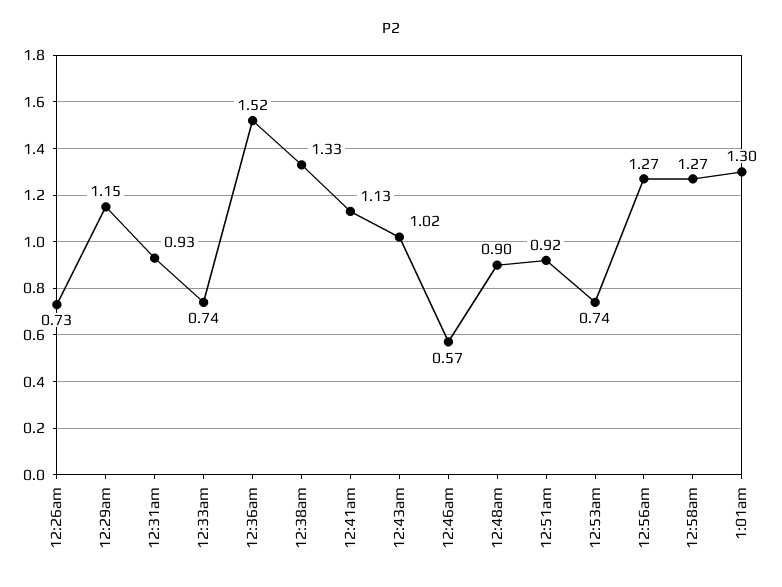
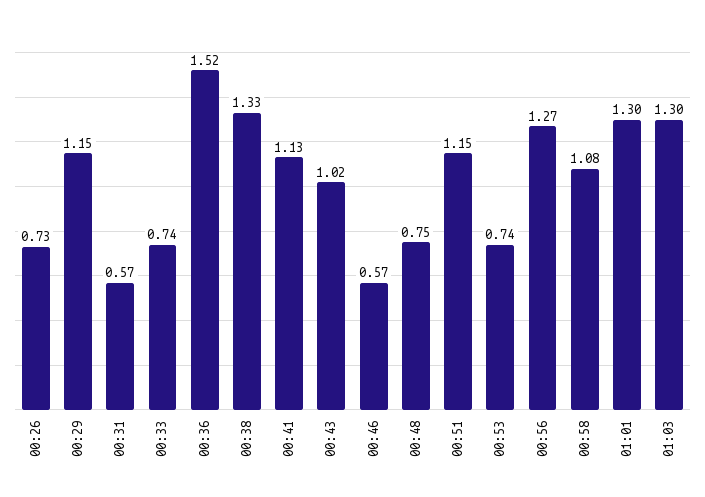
12:31am: 0.93 -> 0.57
12:48am: 0.9 -> 0.75
12:51am: 0.92 -> 1.15
12:58am: 1.27 -> 1.08
01:03: none -> 1.3

